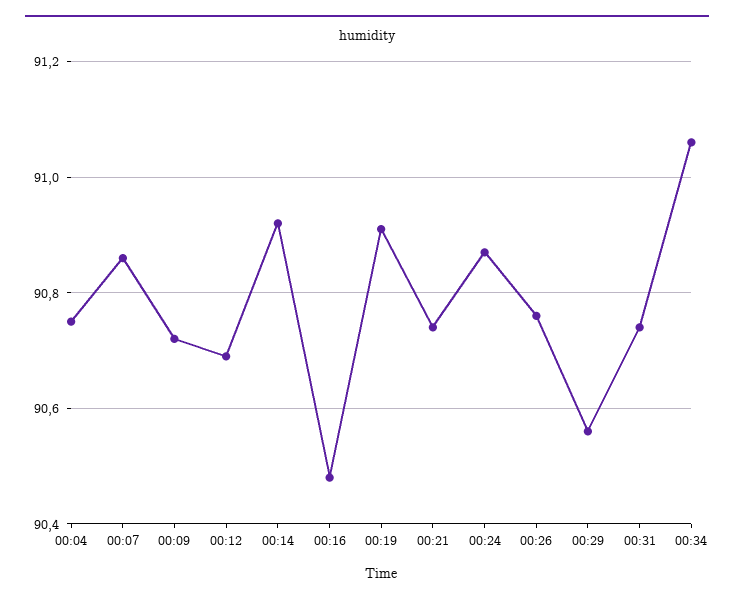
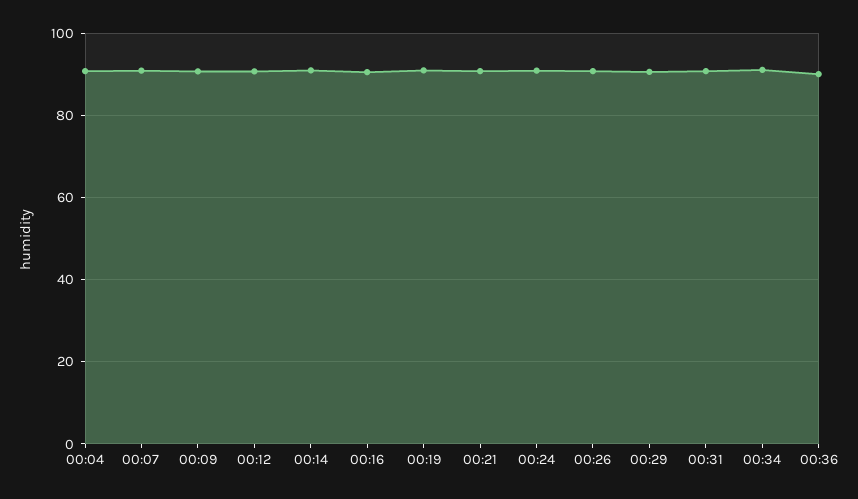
00:36: none -> 90

